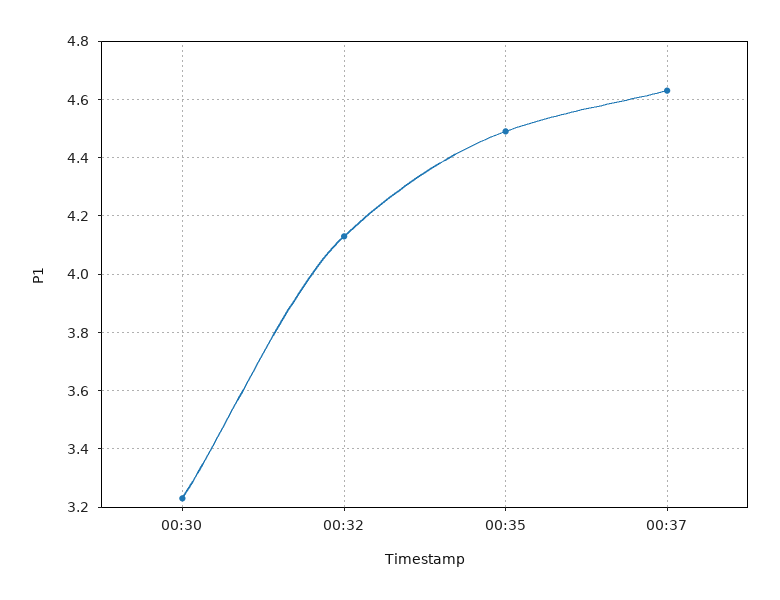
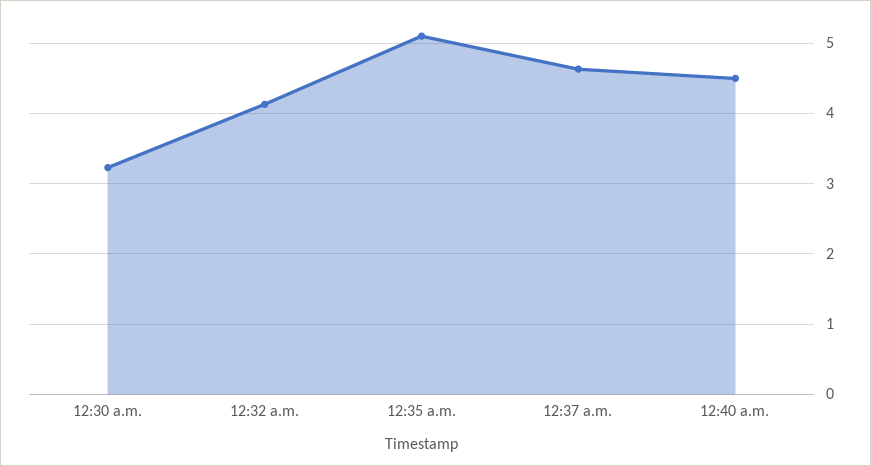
00:35: 4.5 -> 5.1
12:40 a.m.: none -> 4.5

